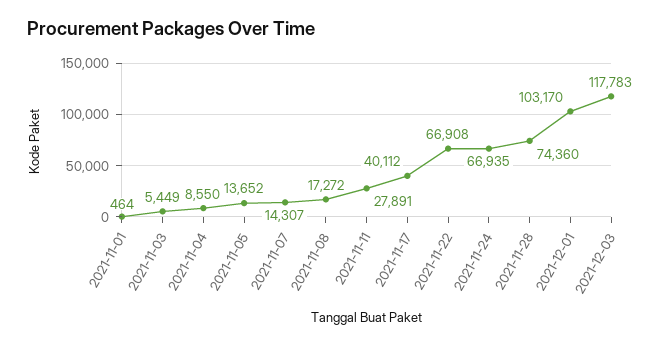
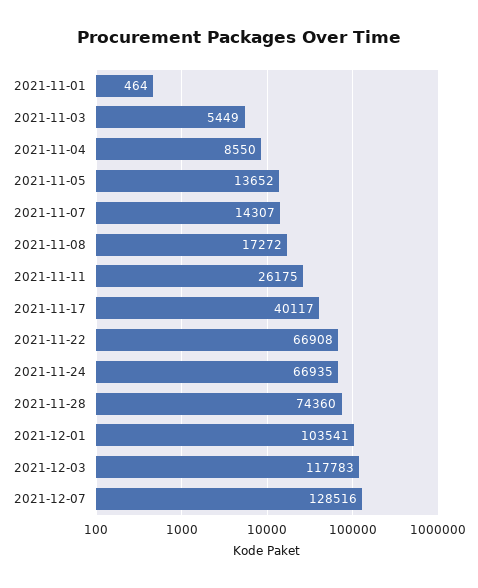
2021-11-11: 27891 -> 26175
2021-11-17: 40112 -> 40117
2021-12-01: 103170 -> 103541
2021-12-07: none -> 128516

